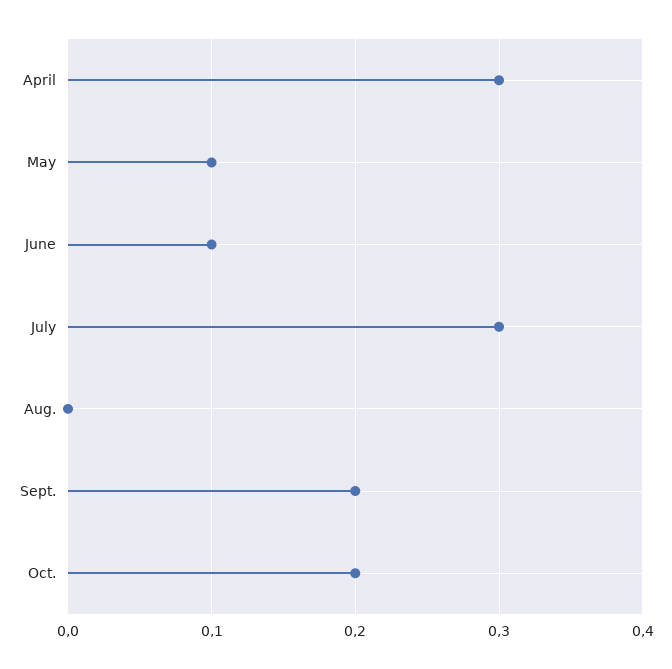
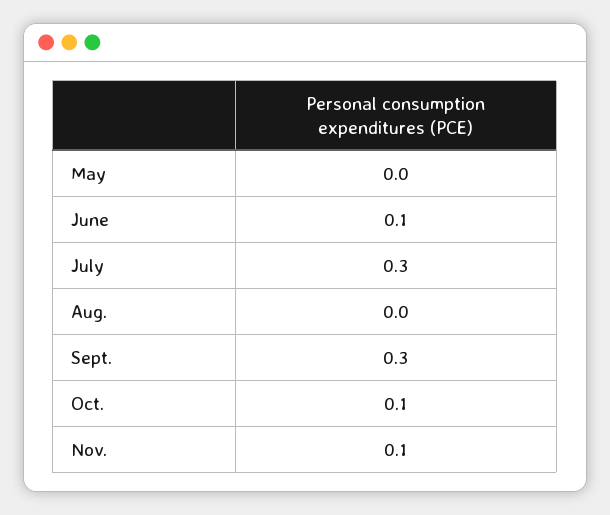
April: 0.3 -> none
May: 0.1 -> 0
Sept.: 0.2 -> 0.3
Oct.: 0.2 -> 0.1
Nov.: none -> 0.1

